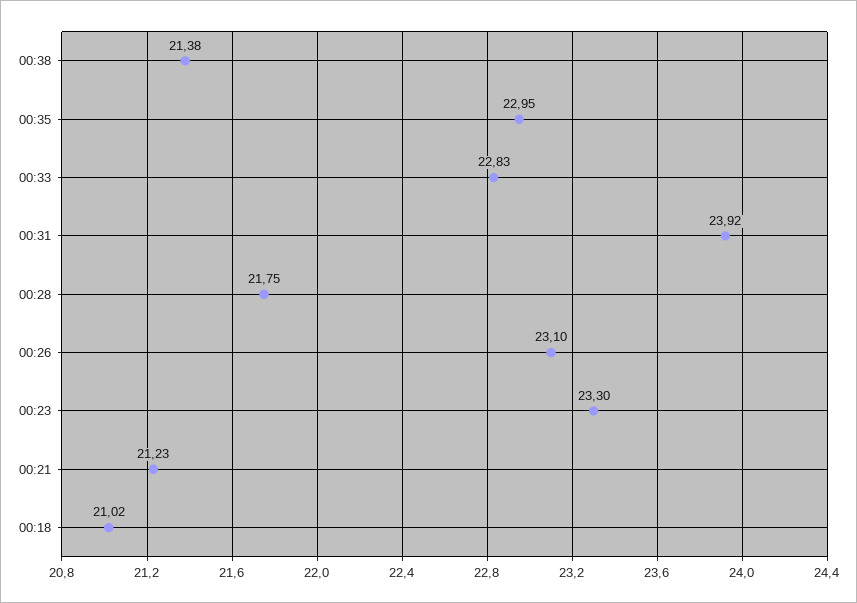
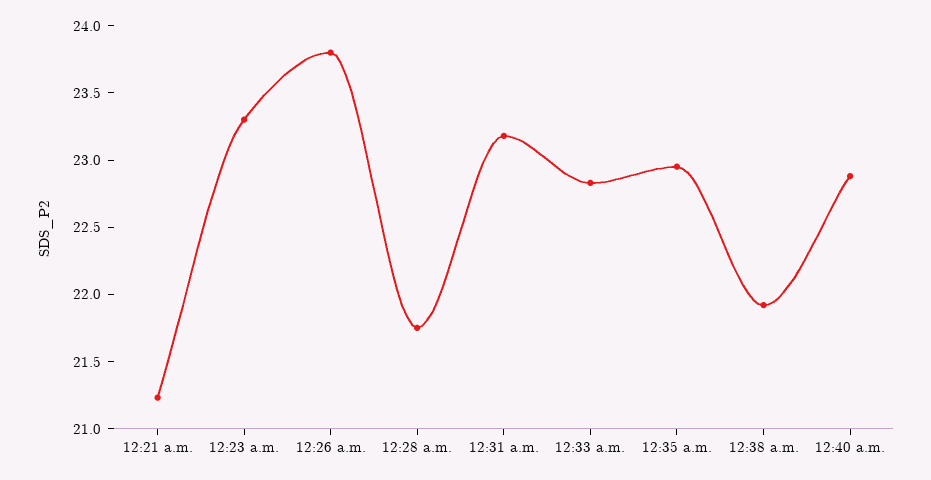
00:38: 21.38 -> 21.9
00:31: 23.92 -> 23.2
00:26: 23.1 -> 23.8
00:18: 21.02 -> none
12:40 a.m.: none -> 22.9

